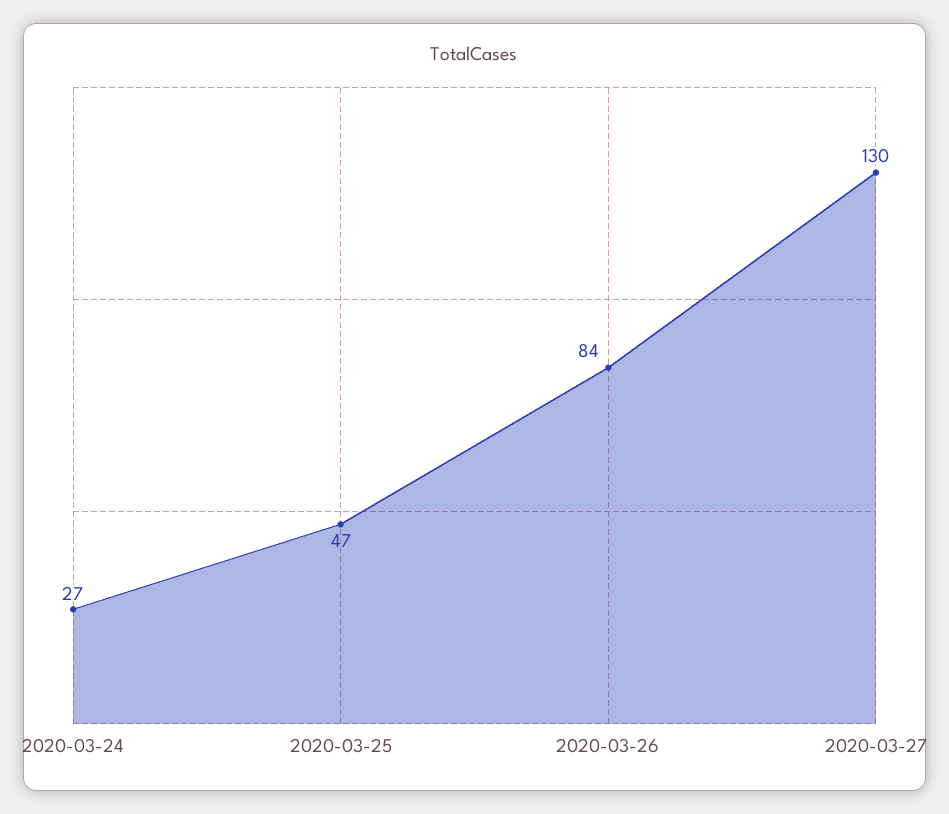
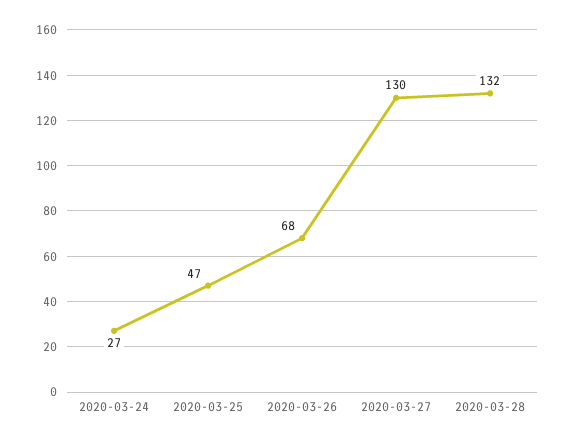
2020-03-26: 84 -> 68
2020-03-28: none -> 132

